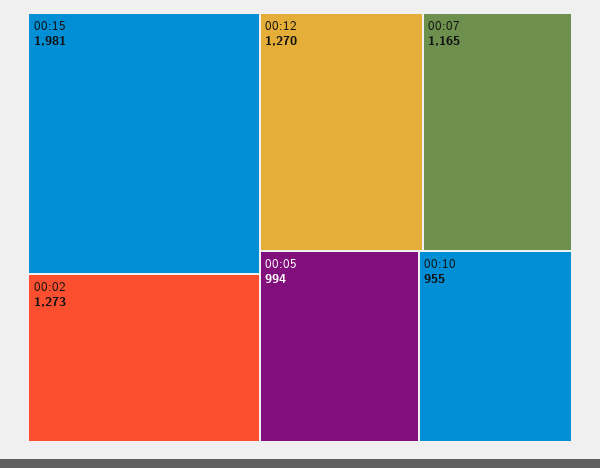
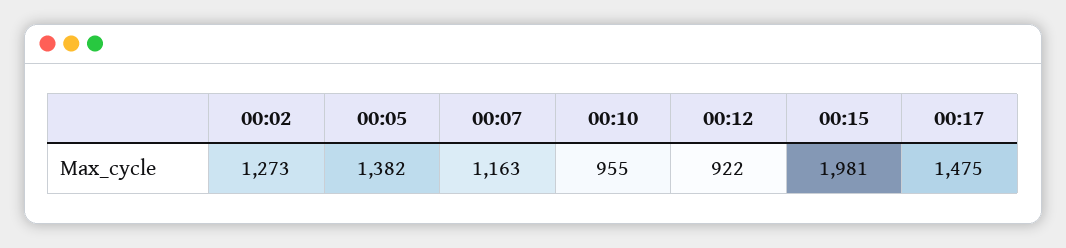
00:12: 1270 -> 922
00:07: 1165 -> 1163
00:05: 994 -> 1382
00:17: none -> 1475

